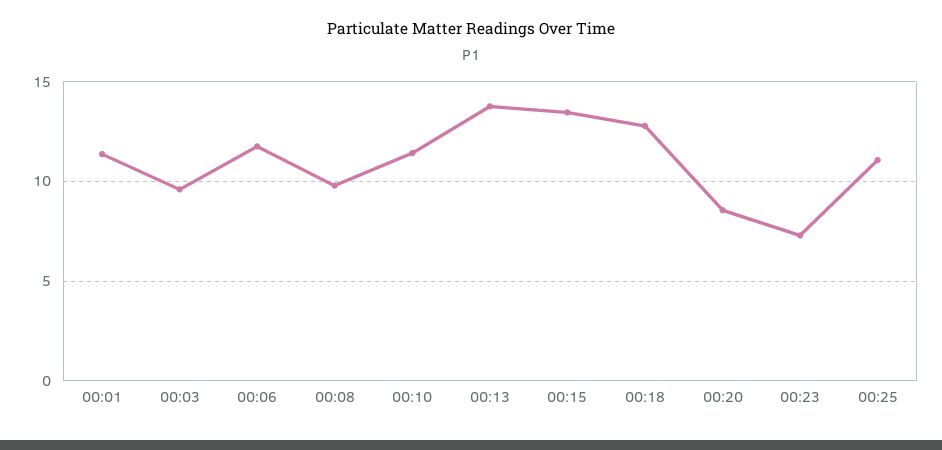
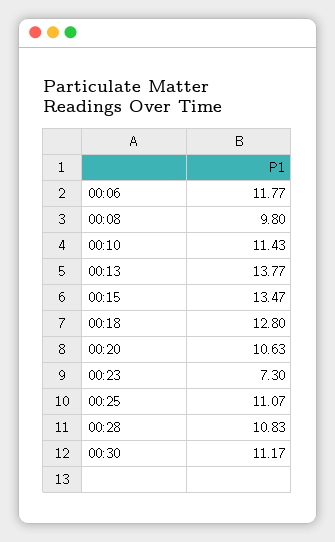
00:01: 11.5 -> none
00:03: 9.5 -> none
00:20: 8.5 -> 10.63
00:28: none -> 10.83
00:30: none -> 11.17

